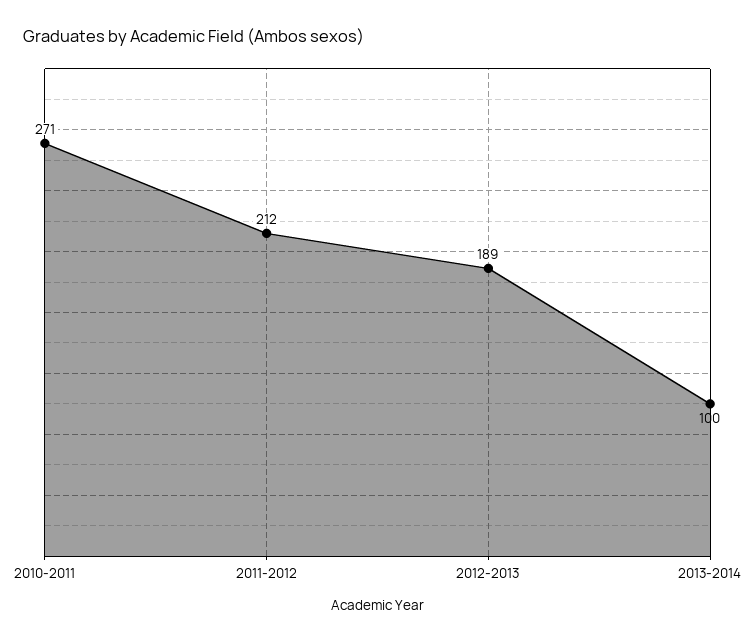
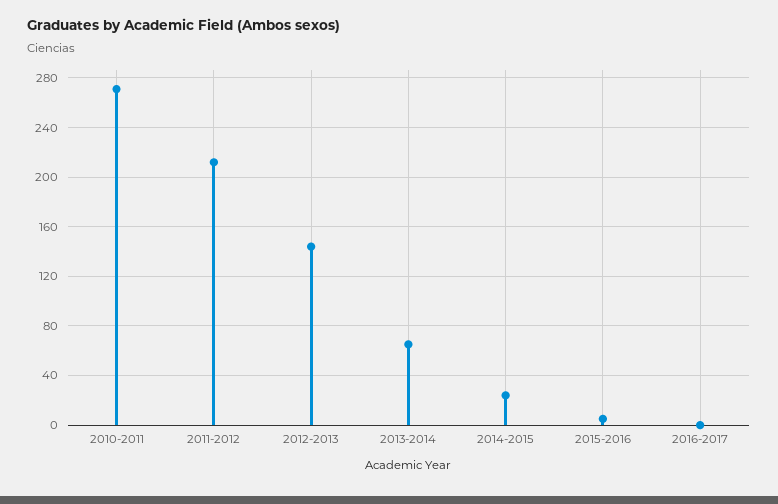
2012-2013: 189 -> 145
2013-2014: 100 -> 65
2014-2015: none -> 25
2015-2016: none -> 5
2016-2017: none -> 0

